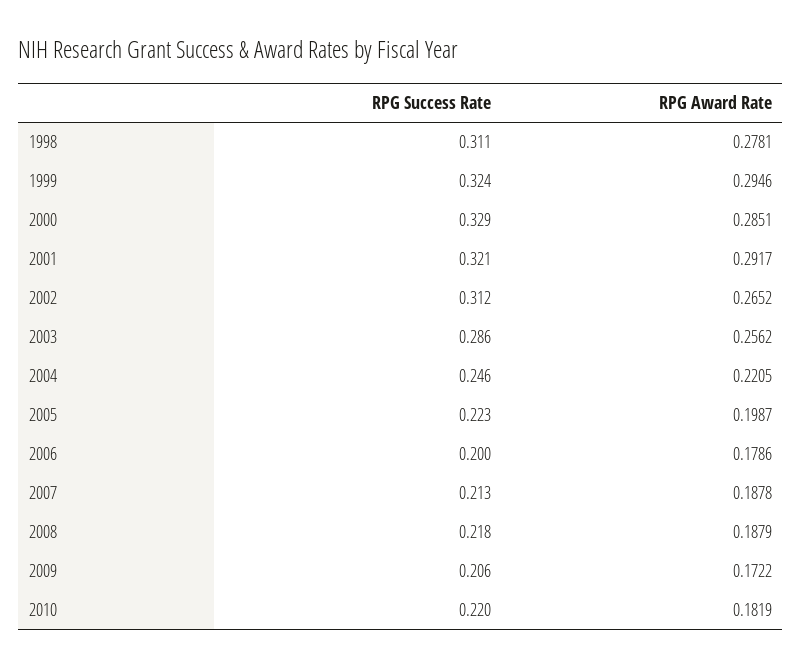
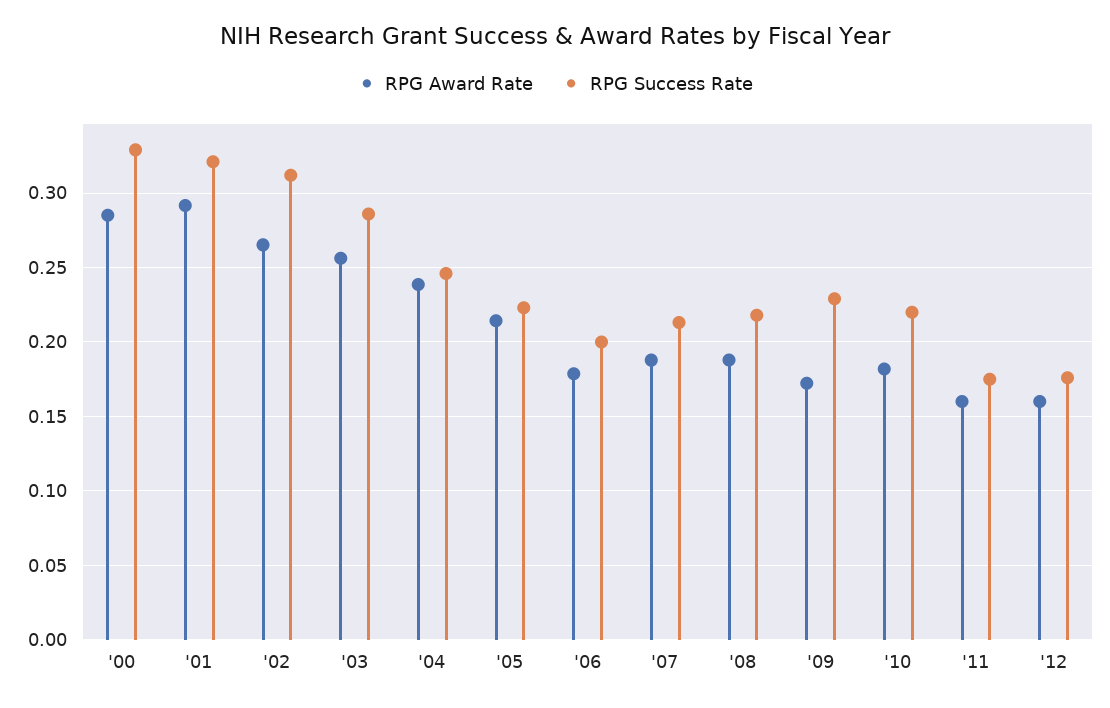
RPG Success Rate, 1998: 0.311 -> none
RPG Award Rate, 1998: 0.2781 -> none
RPG Success Rate, 1999: 0.324 -> none
RPG Award Rate, 1999: 0.2946 -> none
RPG Award Rate, 2004: 0.2205 -> 0.24
RPG Award Rate, 2005: 0.1987 -> 0.215
RPG Success Rate, 2009: 0.206 -> 0.23
RPG Award Rate, '11: none -> 0.16
RPG Success Rate, '11: none -> 0.175
RPG Award Rate, '12: none -> 0.16
RPG Success Rate, '12: none -> 0.175

